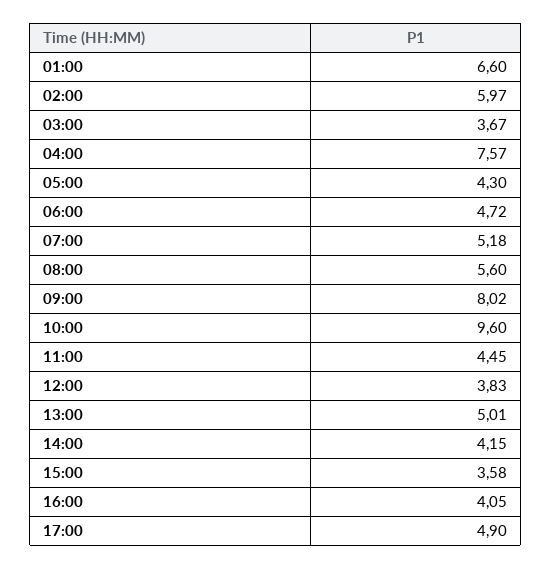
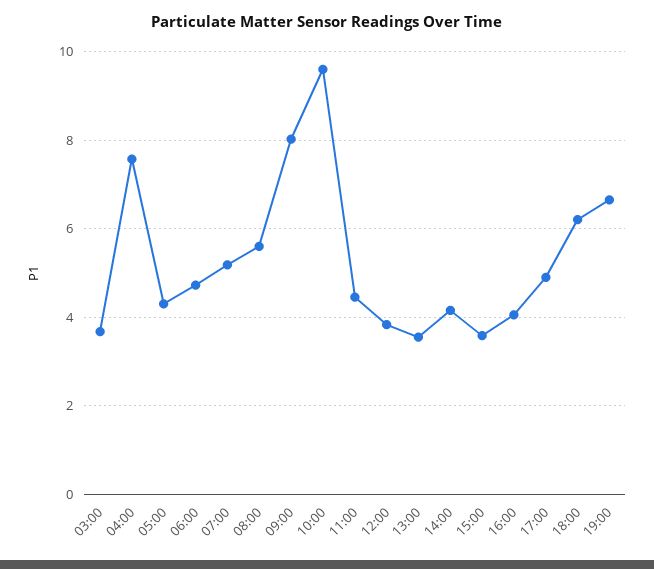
01:00: 6.6 -> none
02:00: 5.97 -> none
13:00: 5.01 -> 3.6
18:00: none -> 6.2
19:00: none -> 6.6

